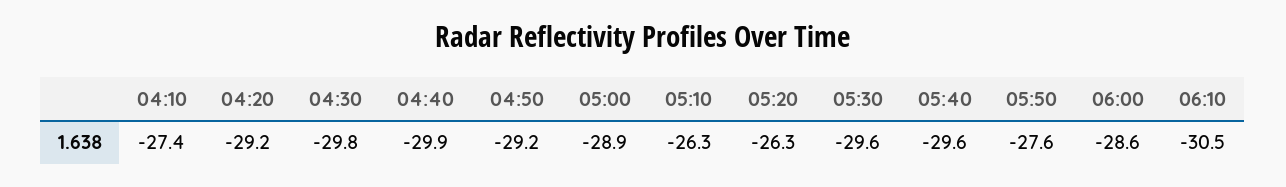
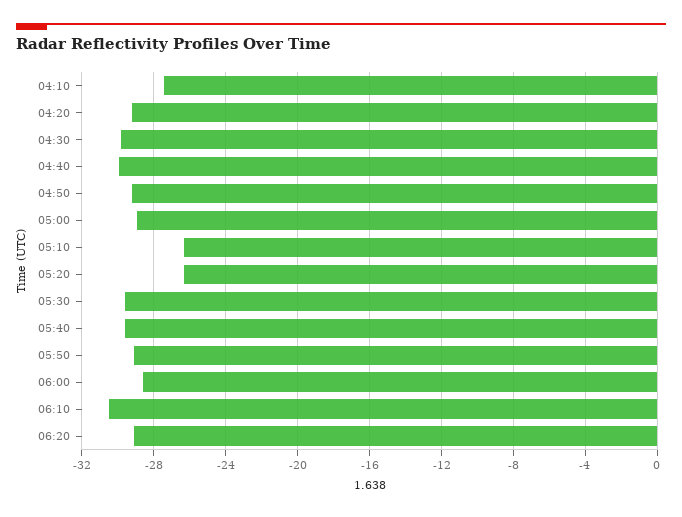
05:50: -27.6 -> -29
06:20: none -> -29

